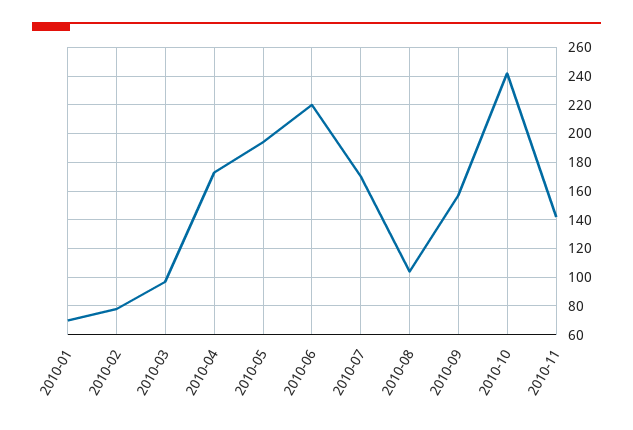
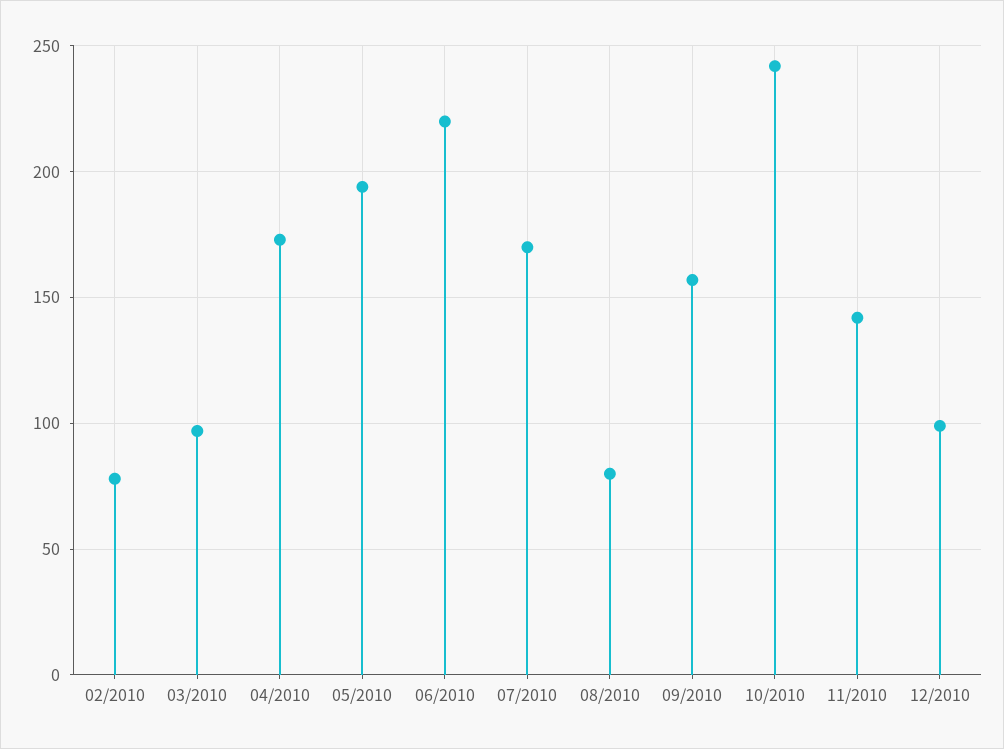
2010-01: 70 -> none
2010-08: 105 -> 80
12/2010: none -> 100

